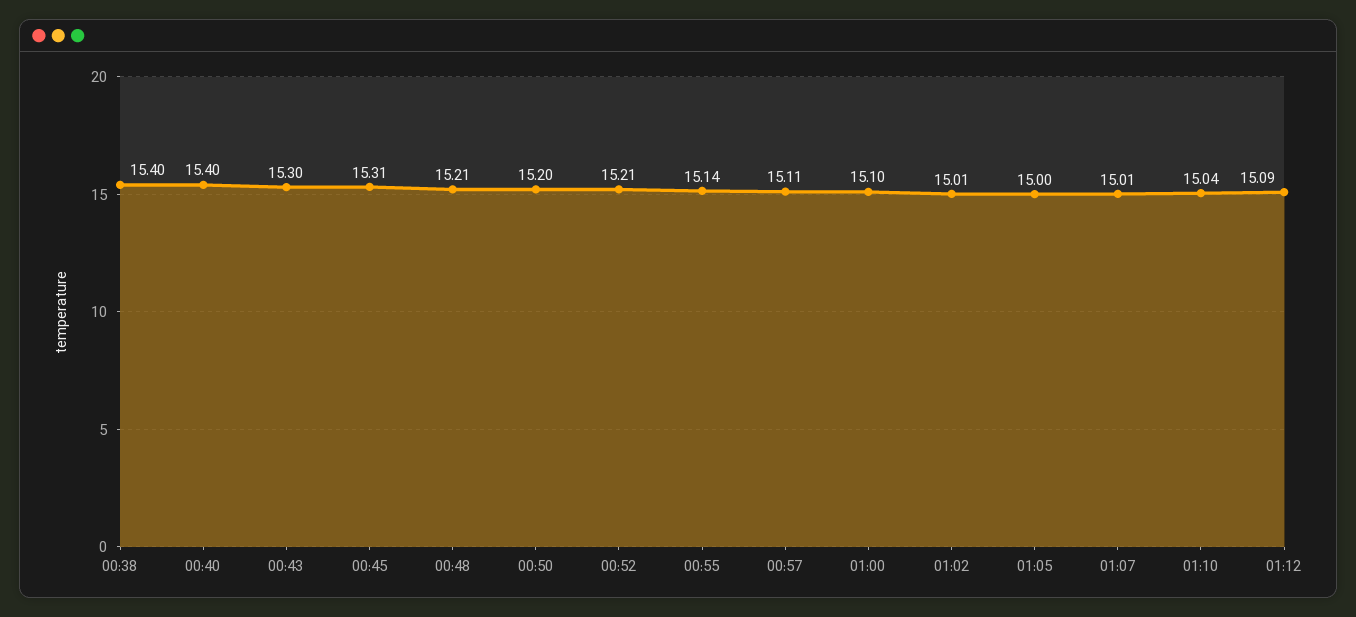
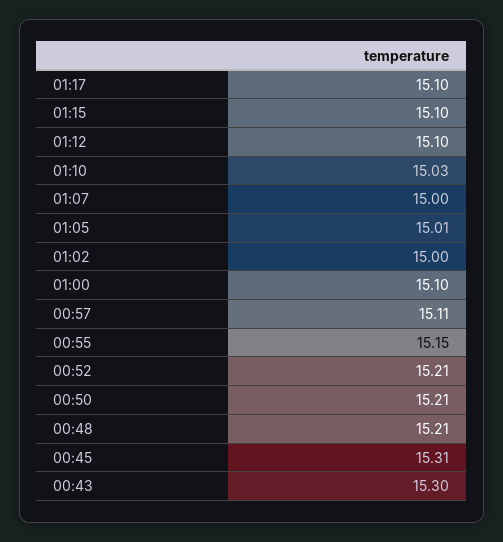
00:38: 15.4 -> none
00:40: 15.4 -> none
00:50: 15.2 -> 15.21
00:55: 15.14 -> 15.15
01:02: 15.01 -> 15
01:05: 15 -> 15.01
01:07: 15.01 -> 15
01:10: 15.04 -> 15.03
01:12: 15.09 -> 15.1
01:17: none -> 15.1
01:15: none -> 15.1

